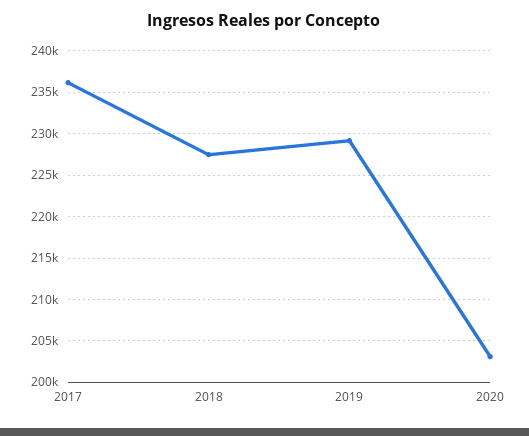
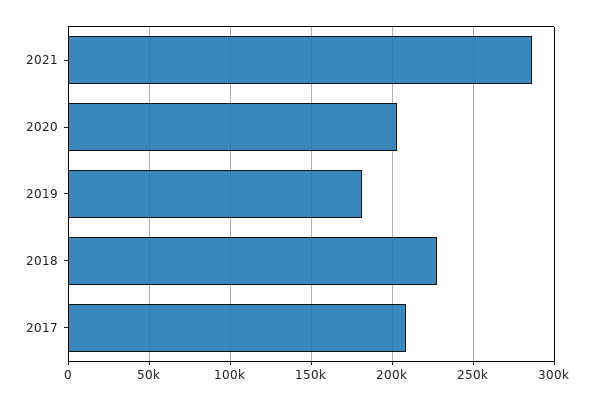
2017: 236000 -> 210000
2019: 229000 -> 180000
2021: none -> 285000

